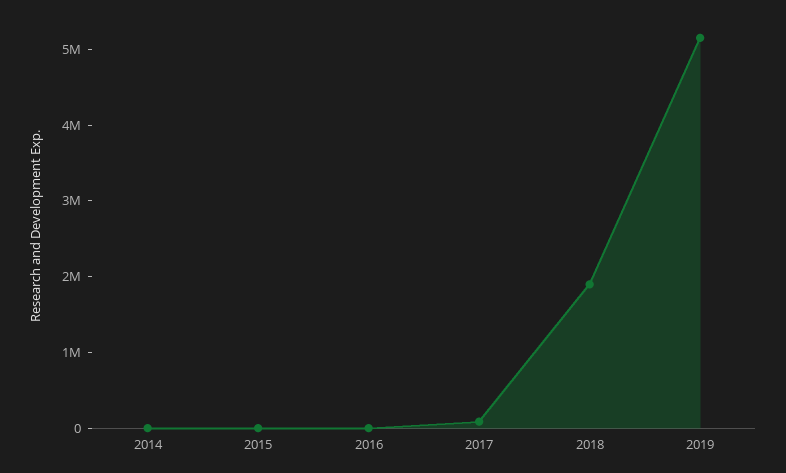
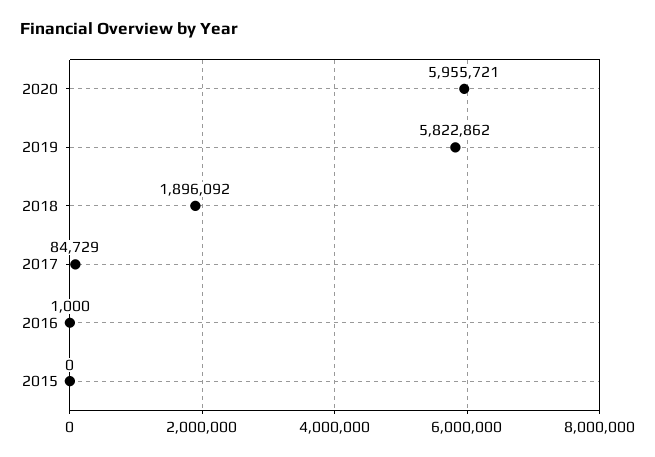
2014: 0 -> none
2019: 5200000 -> 5822862
2020: none -> 5955721

